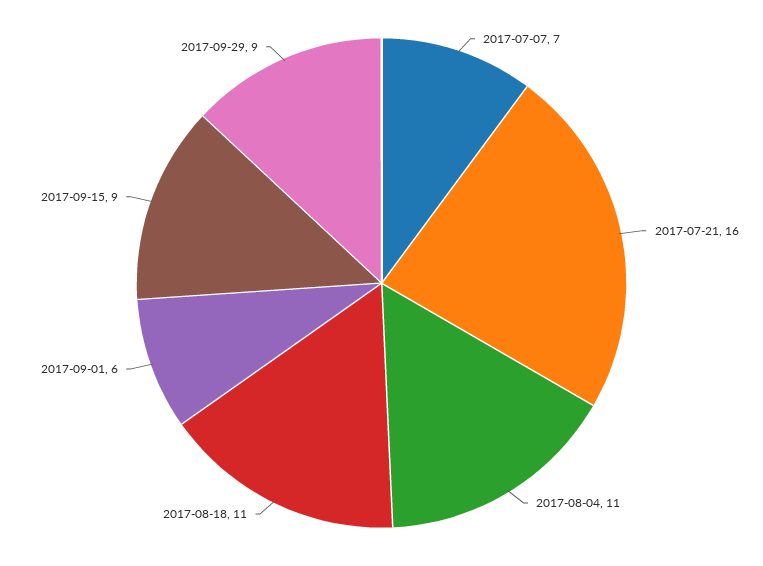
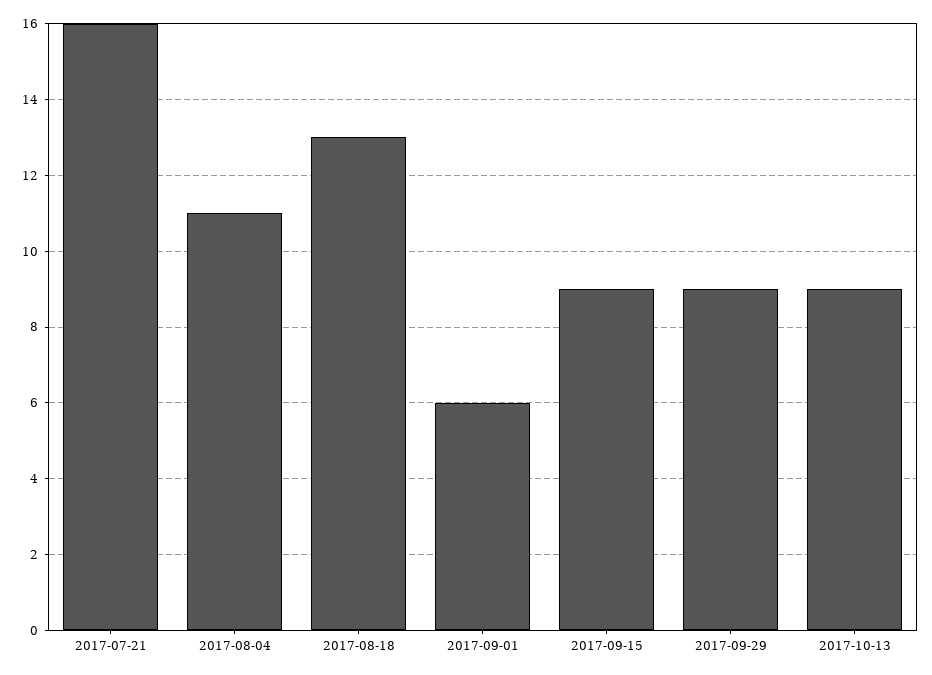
2017-07-07: 7 -> none
2017-08-18: 11 -> 13
2017-10-13: none -> 9

